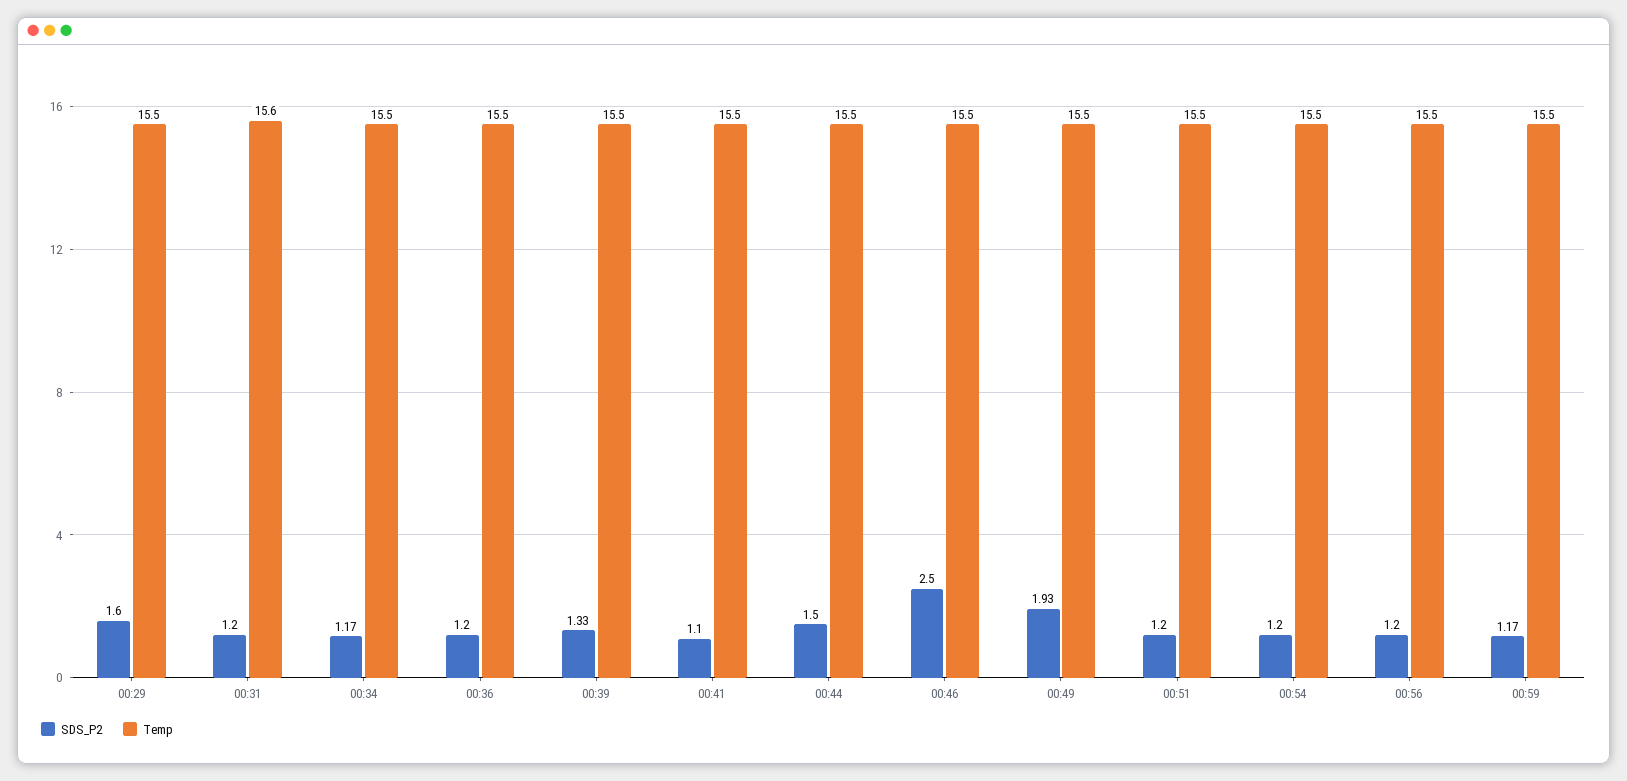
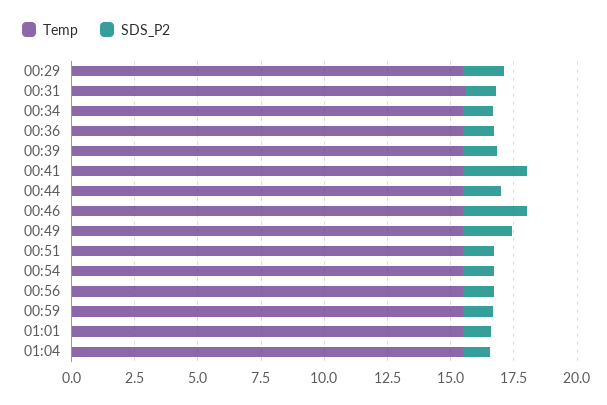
SDS_P2, 00:41: 1.1 -> 2.5
Temp, 01:01: none -> 15.5
SDS_P2, 01:01: none -> 1
Temp, 01:04: none -> 15.5
SDS_P2, 01:04: none -> 1

